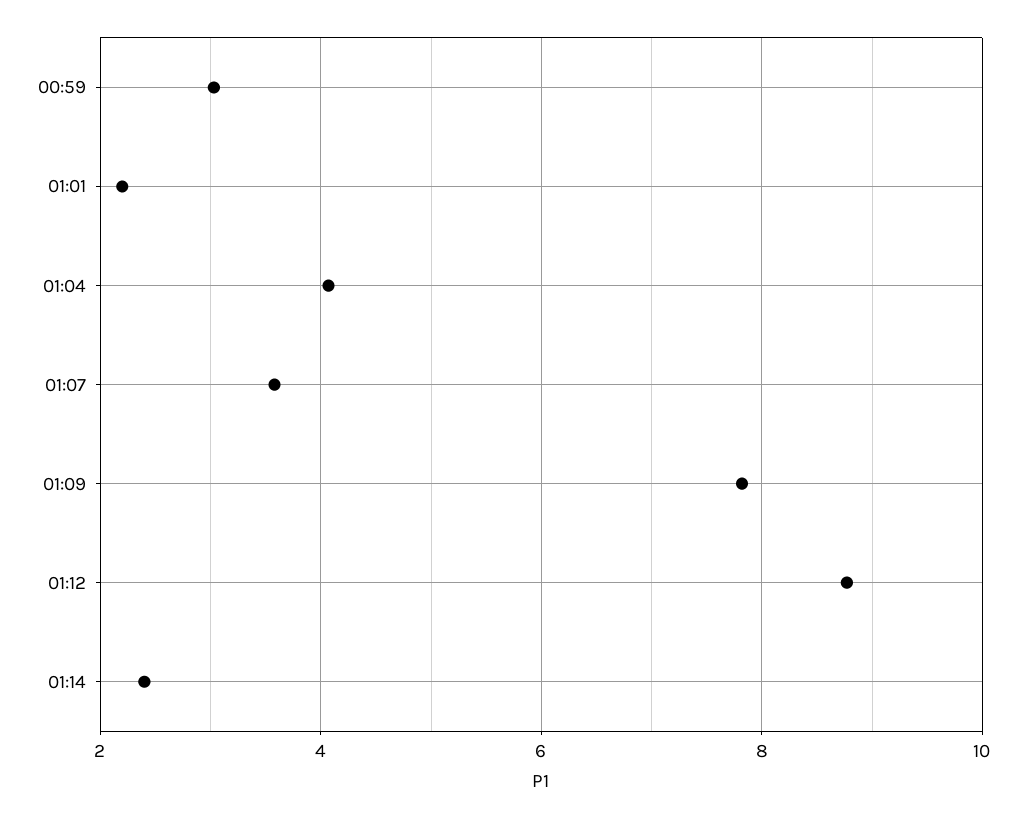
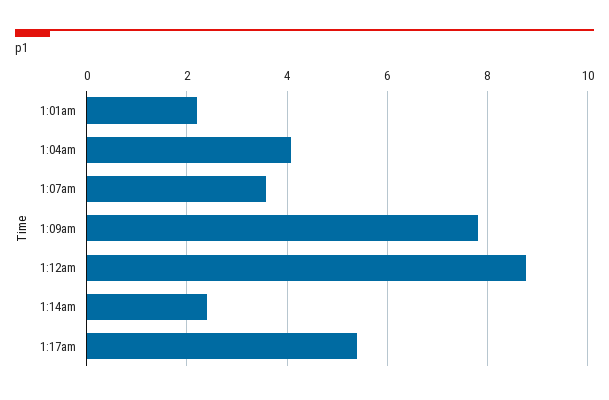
00:59: 3 -> none
1:17am: none -> 5.4

